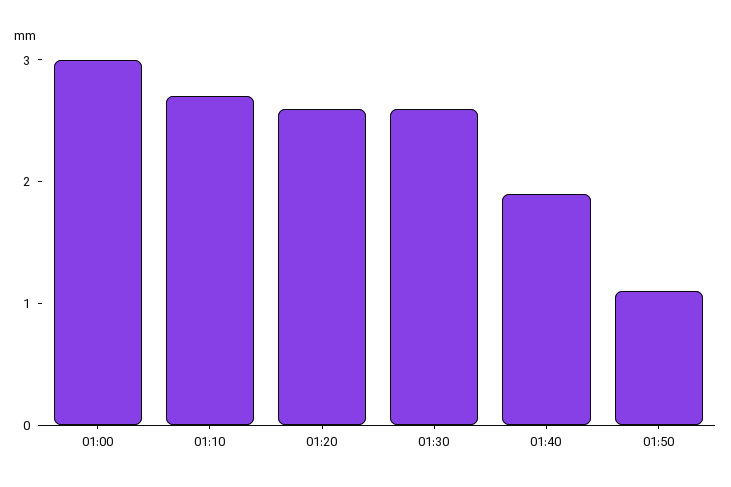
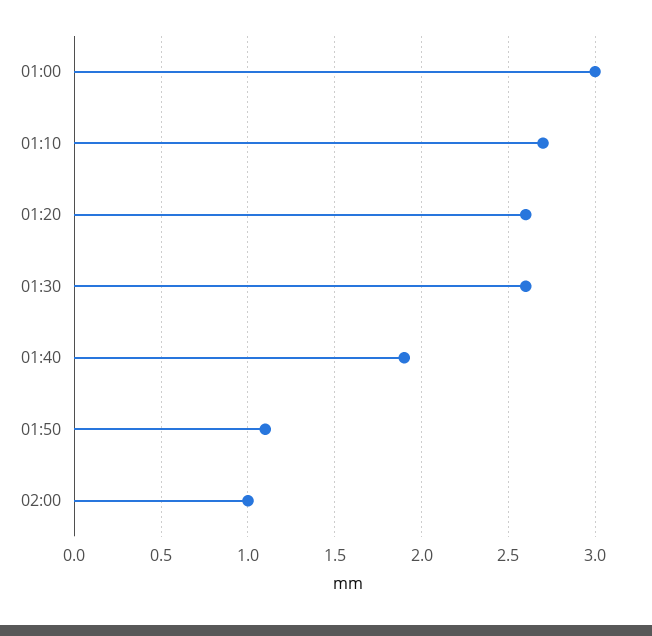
02:00: none -> 1

